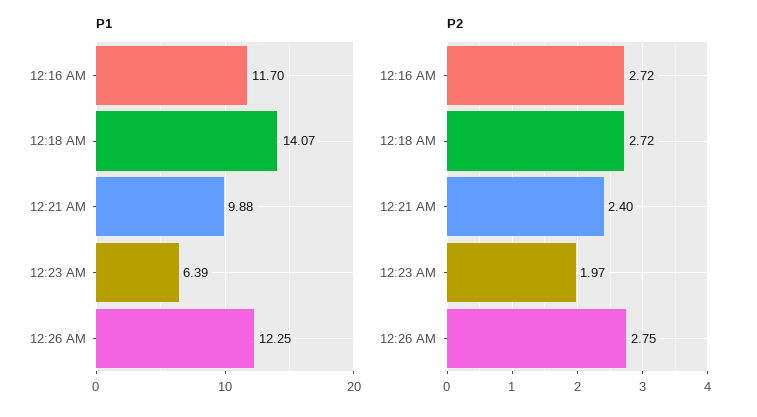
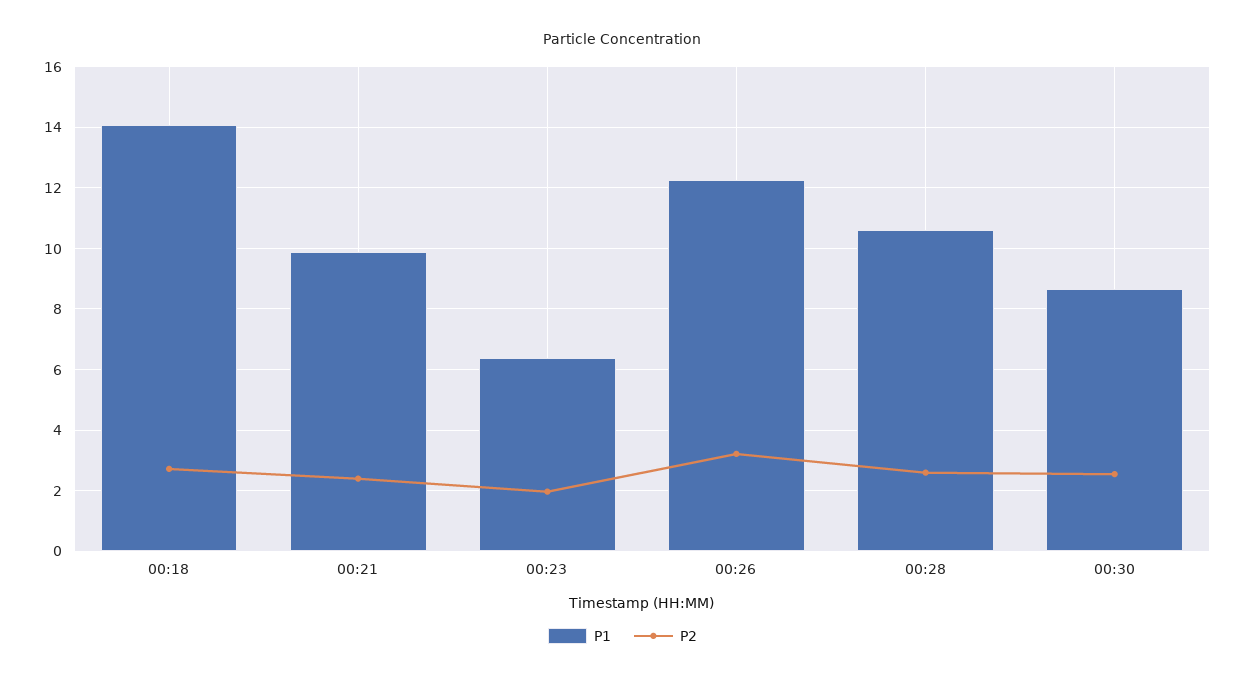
P1, 12:16 AM: 11.7 -> none
P2, 12:16 AM: 2.72 -> none
P2, 12:26 AM: 2.75 -> 3.2
P1, 00:28: none -> 10.6
P2, 00:28: none -> 2.6
P1, 00:30: none -> 8.6
P2, 00:30: none -> 2.6

